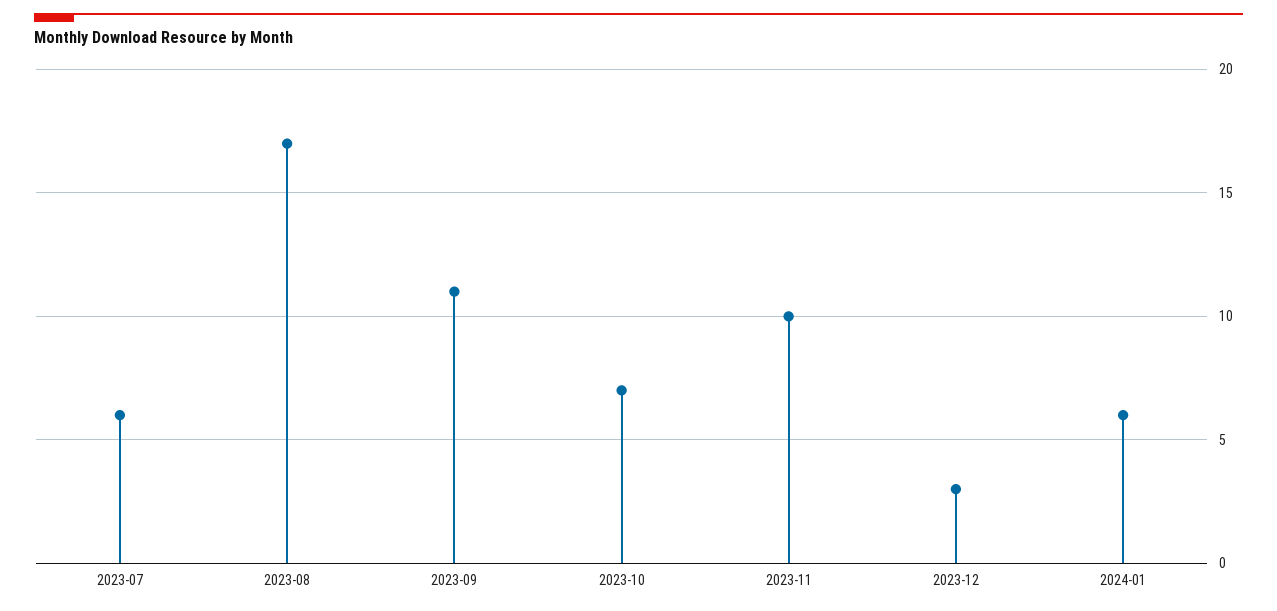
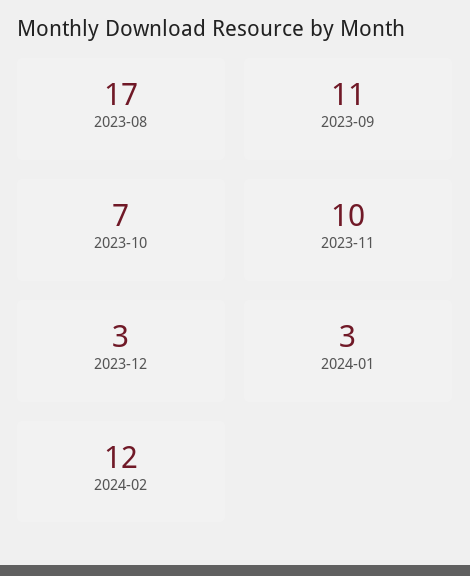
2023-07: 6 -> none
2024-01: 6 -> 3
2024-02: none -> 12

